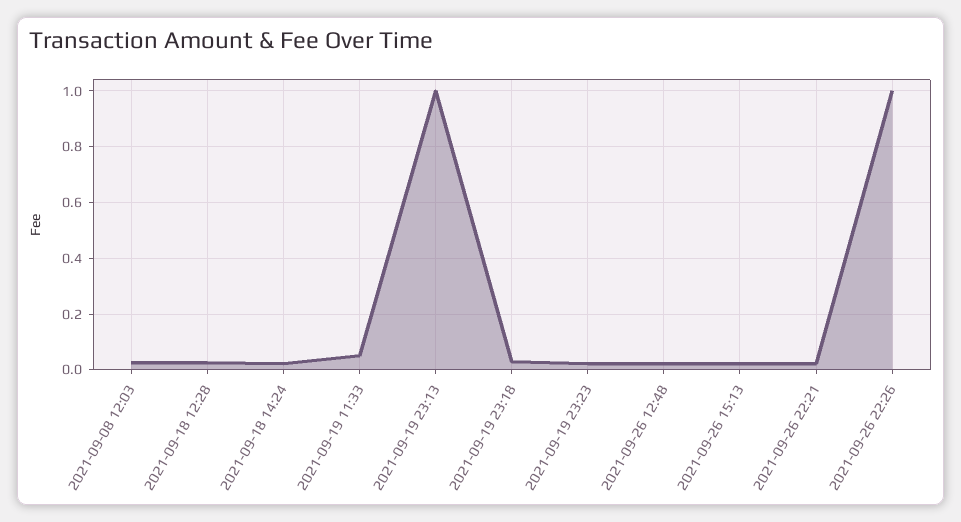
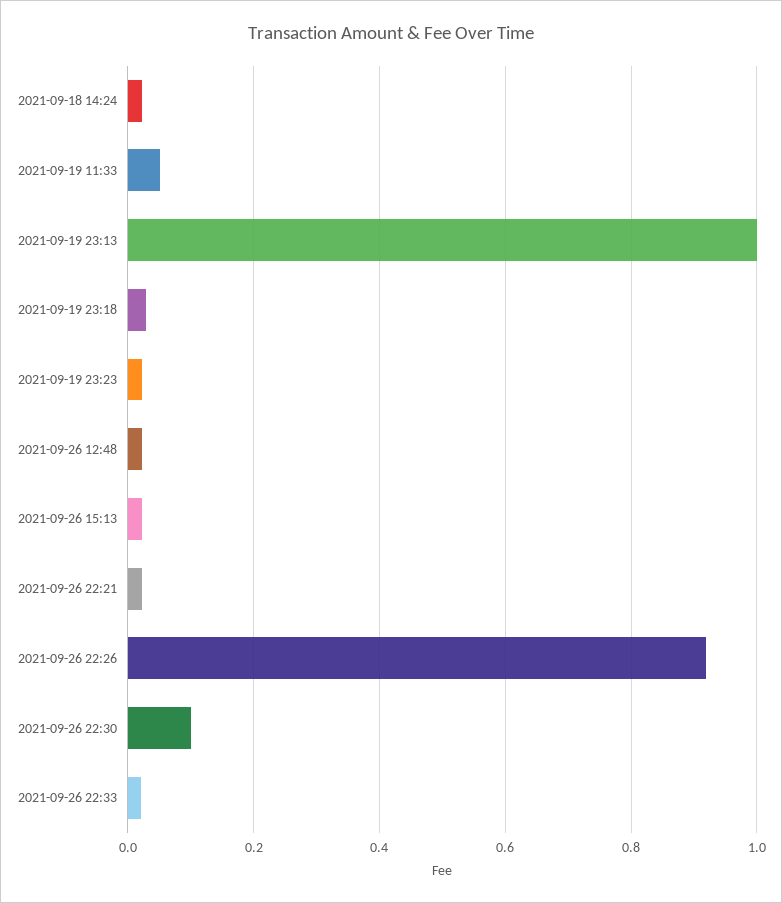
2021-09-08 12:03: 0.025 -> none
2021-09-18 12:28: 0.025 -> none
2021-09-26 22:26: 1 -> 0.92
2021-09-26 22:30: none -> 0.1
2021-09-26 22:33: none -> 0.02

